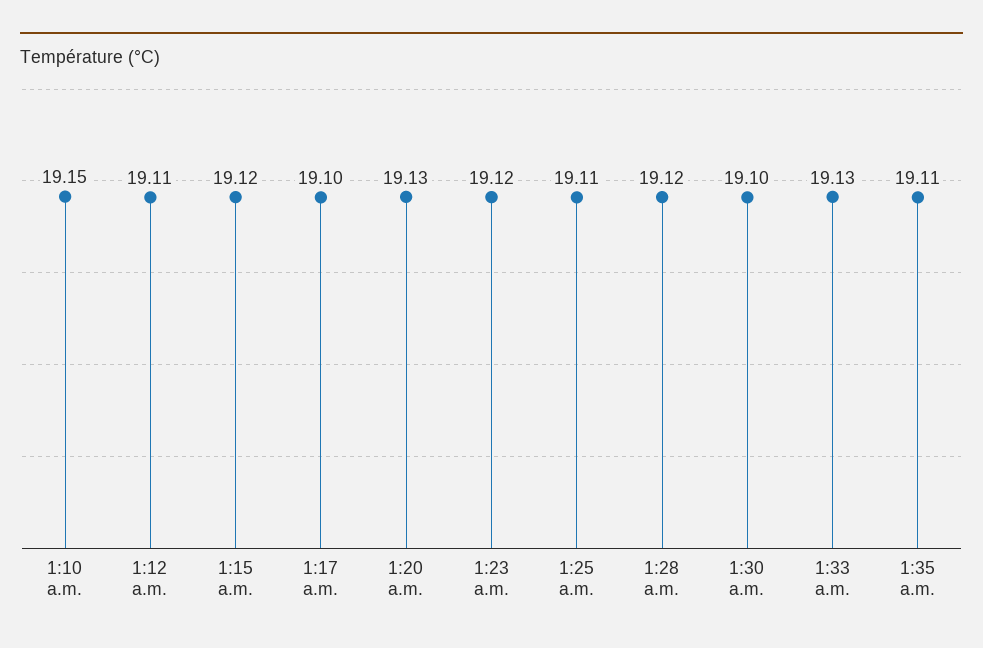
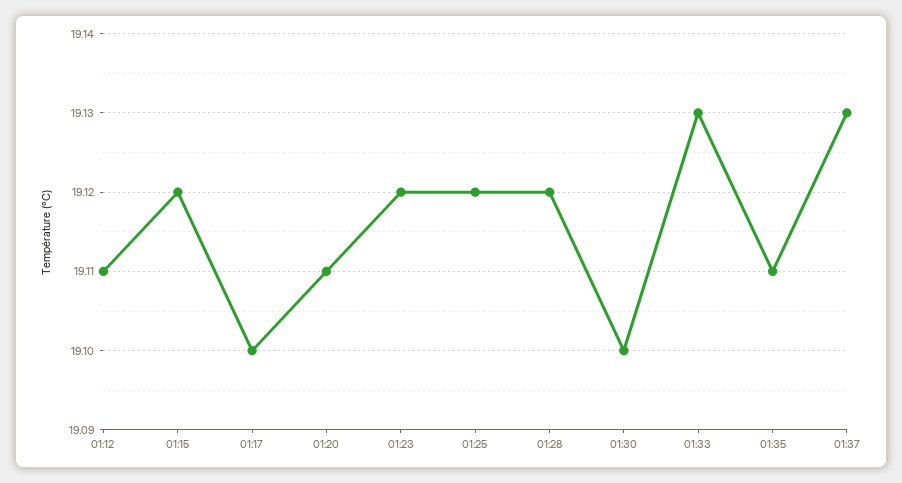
1:10 a.m.: 19.15 -> none
1:20 a.m.: 19.13 -> 19.11
1:25 a.m.: 19.11 -> 19.12
01:37: none -> 19.13

